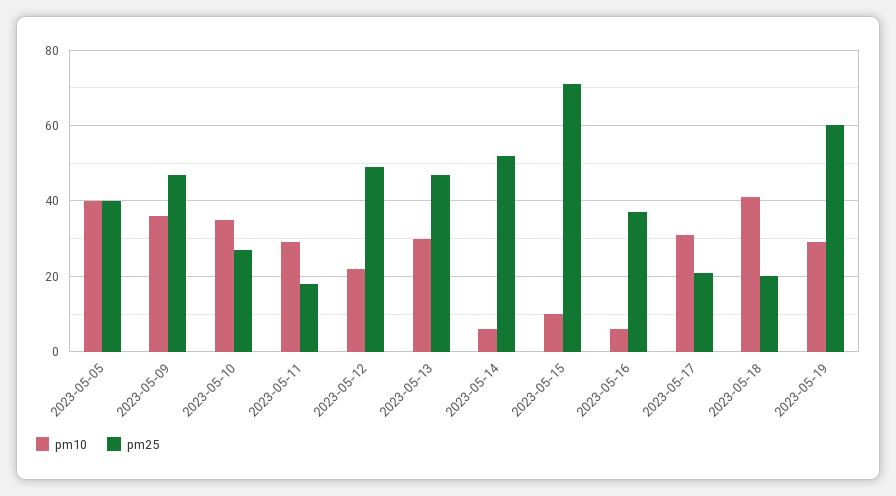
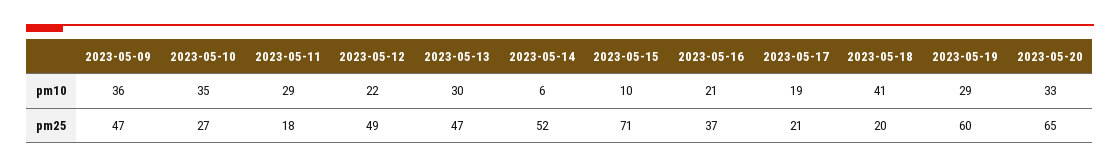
pm10, 2023-05-05: 40 -> none
pm25, 2023-05-05: 40 -> none
pm10, 2023-05-16: 5 -> 21
pm10, 2023-05-17: 30 -> 19
pm10, 2023-05-20: none -> 33
pm25, 2023-05-20: none -> 65

